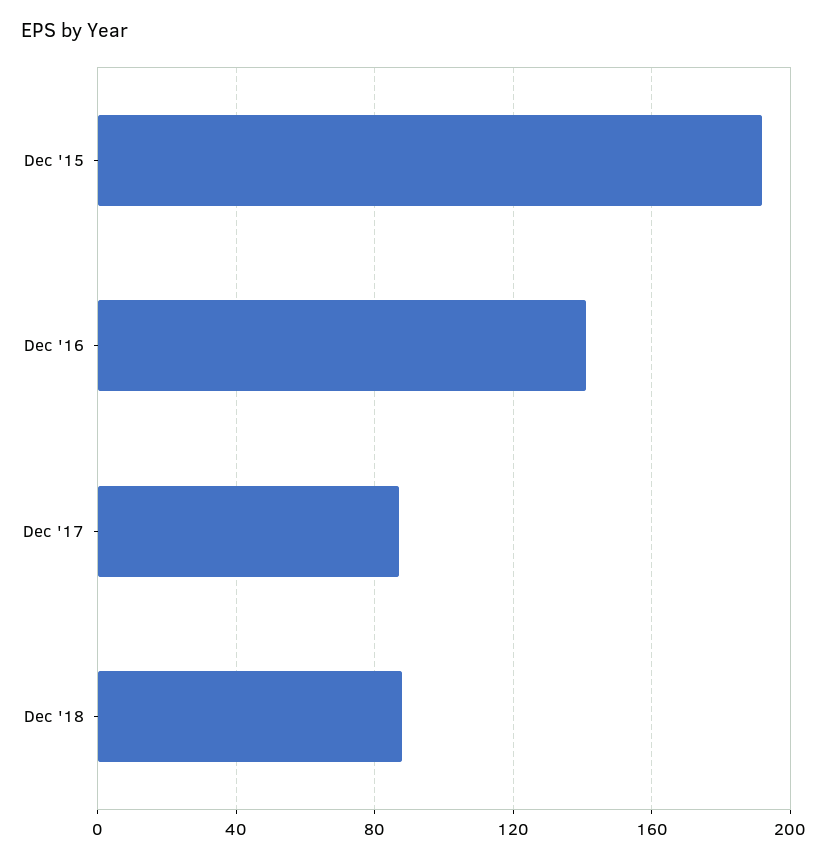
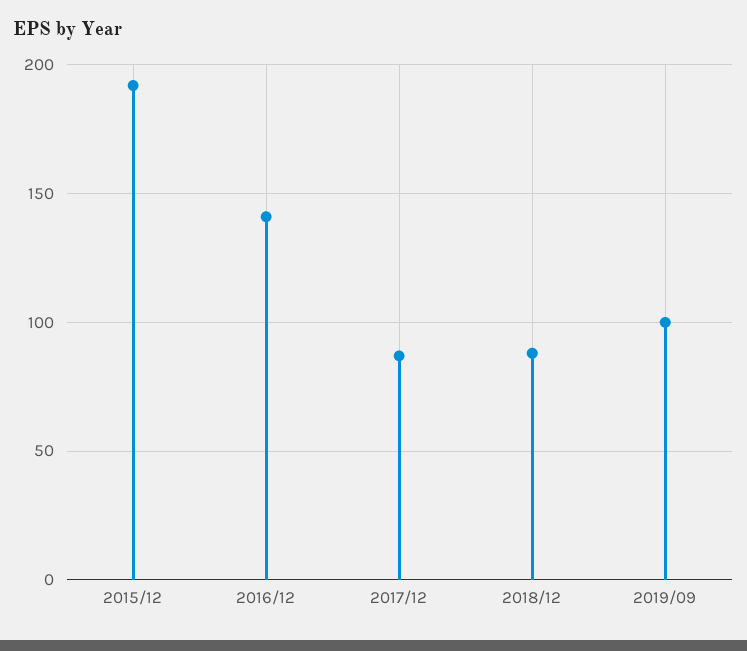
2019/09: none -> 100

